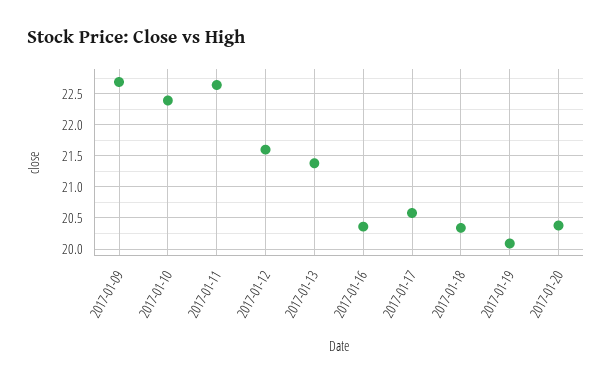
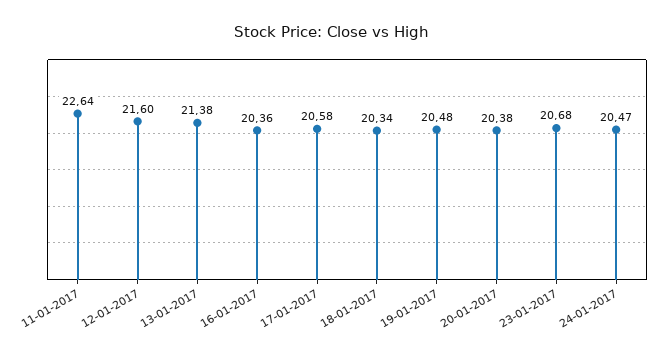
2017-01-09: 22.7 -> none
2017-01-10: 22.4 -> none
2017-01-19: 20.1 -> 20.48
23-01-2017: none -> 20.68
24-01-2017: none -> 20.47

